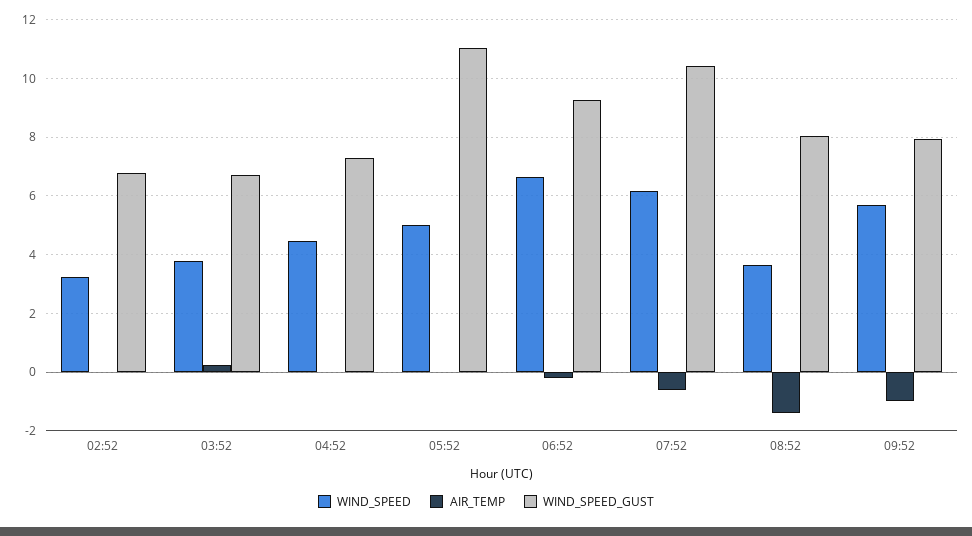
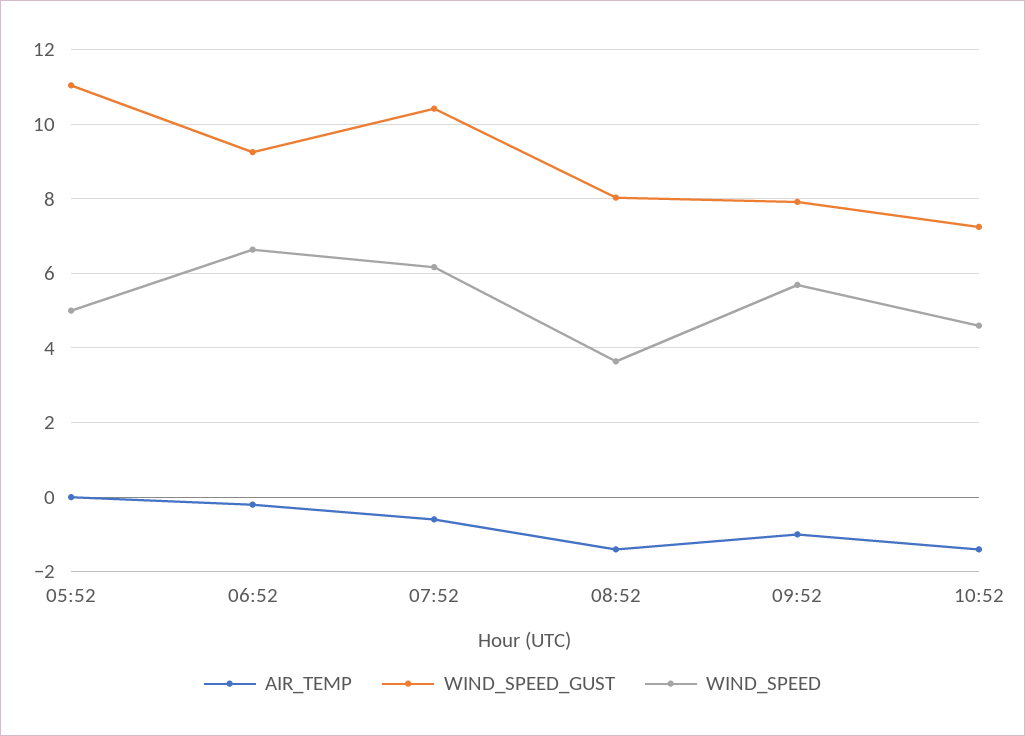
WIND_SPEED, 02:52: 3.25 -> none
AIR_TEMP, 02:52: 0 -> none
WIND_SPEED_GUST, 02:52: 6.75 -> none
WIND_SPEED, 03:52: 3.75 -> none
AIR_TEMP, 03:52: 0.25 -> none
WIND_SPEED_GUST, 03:52: 6.75 -> none
WIND_SPEED, 04:52: 4.5 -> none
AIR_TEMP, 04:52: 0 -> none
WIND_SPEED_GUST, 04:52: 7.25 -> none
AIR_TEMP, 10:52: none -> -1.4
WIND_SPEED_GUST, 10:52: none -> 7.2
WIND_SPEED, 10:52: none -> 4.6

